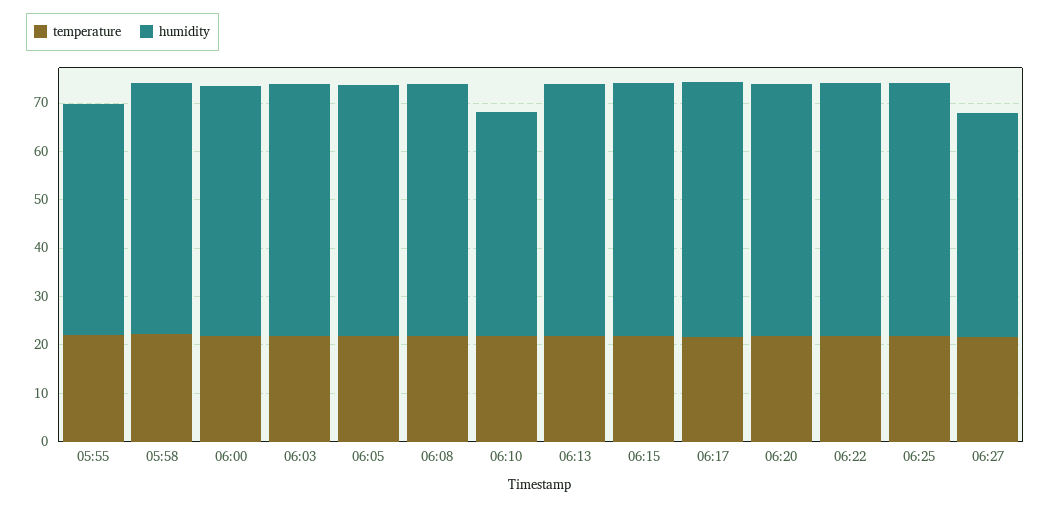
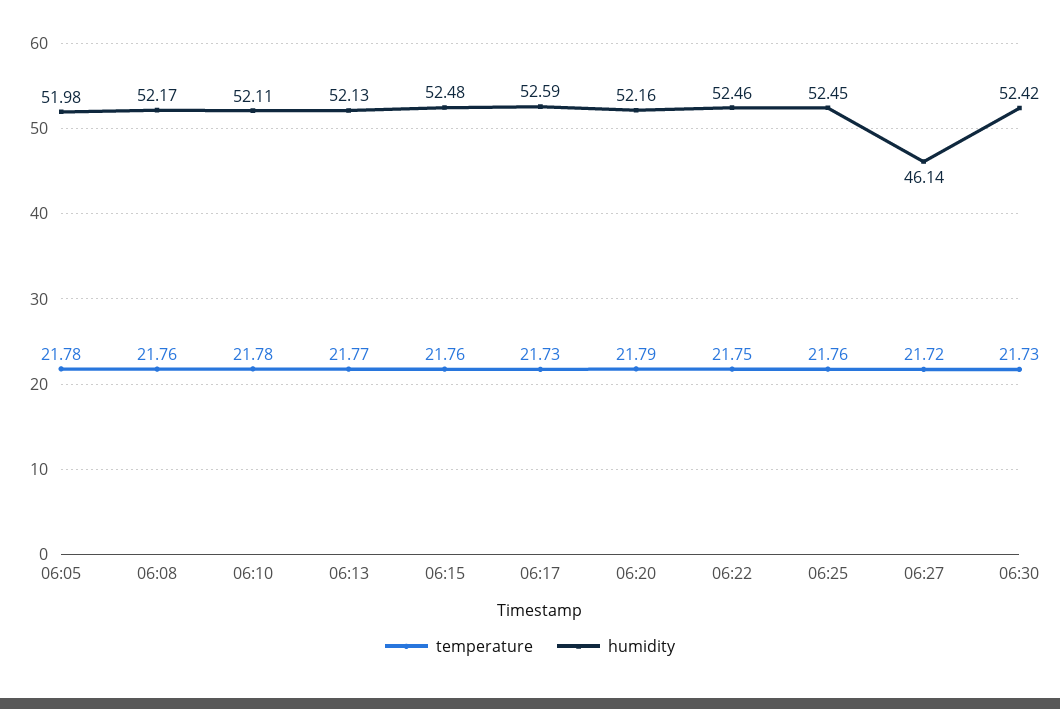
temperature, 05:55: 22 -> none
humidity, 05:55: 48 -> none
temperature, 05:58: 22 -> none
humidity, 05:58: 52 -> none
temperature, 06:00: 22 -> none
humidity, 06:00: 52 -> none
temperature, 06:03: 22 -> none
humidity, 06:03: 52 -> none
humidity, 06:10: 46 -> 52.11
temperature, 06:30: none -> 21.73
humidity, 06:30: none -> 52.42

